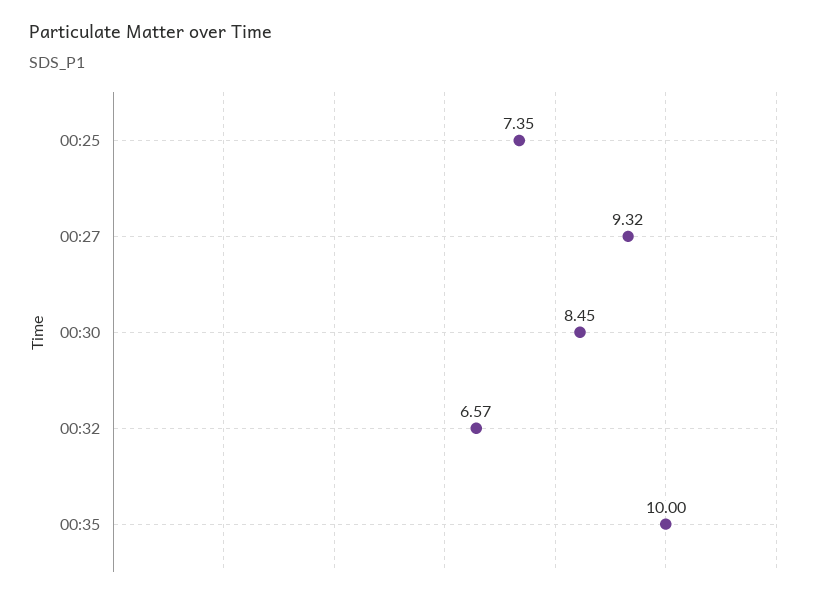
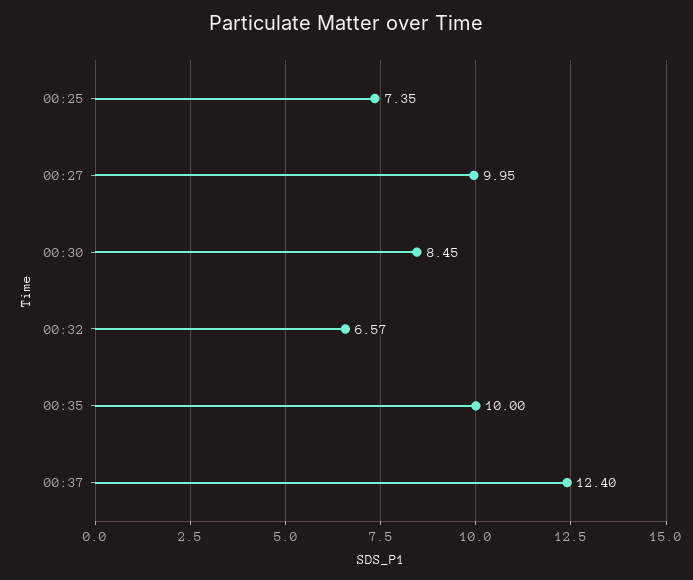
00:27: 9.32 -> 9.95
00:37: none -> 12.4

